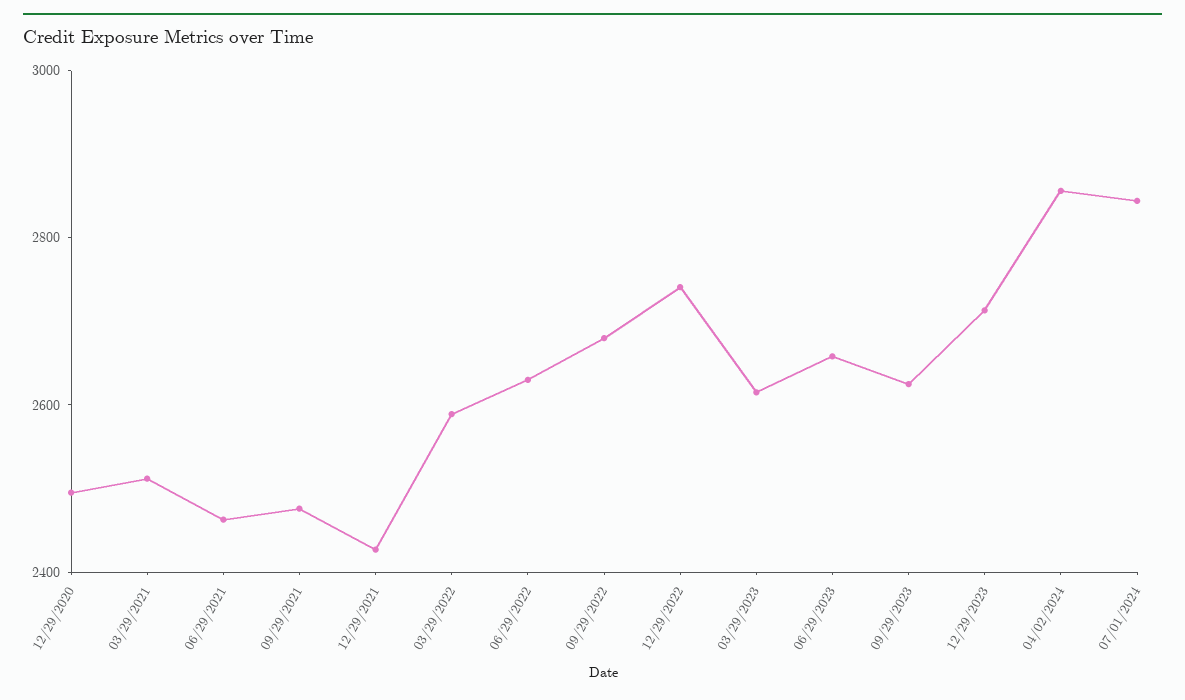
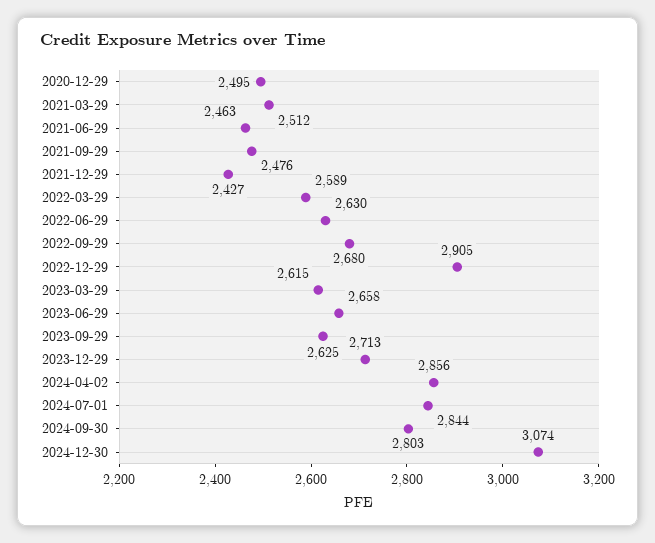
12/29/2022: 2750 -> 2905
2024-09-30: none -> 2803
2024-12-30: none -> 3074

